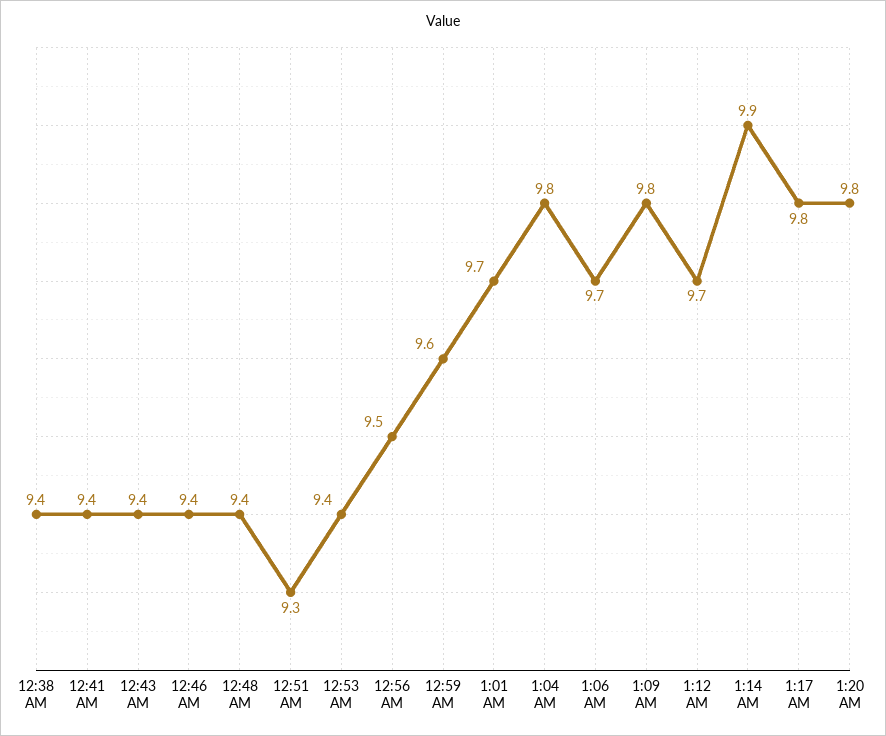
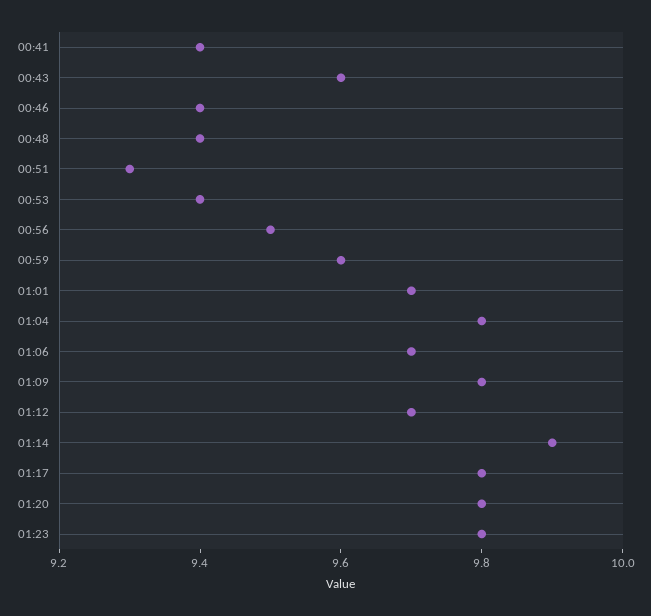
12:38 AM: 9.4 -> none
12:43 AM: 9.4 -> 9.6
01:23: none -> 9.8

